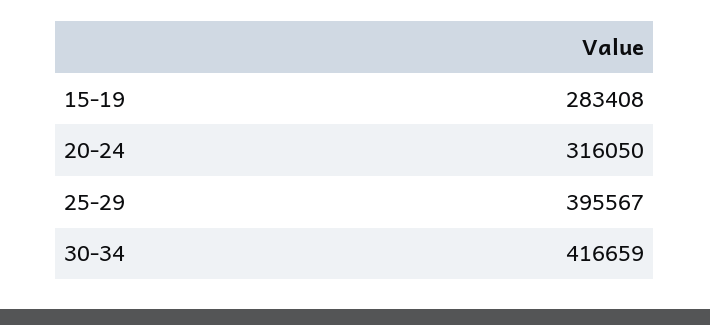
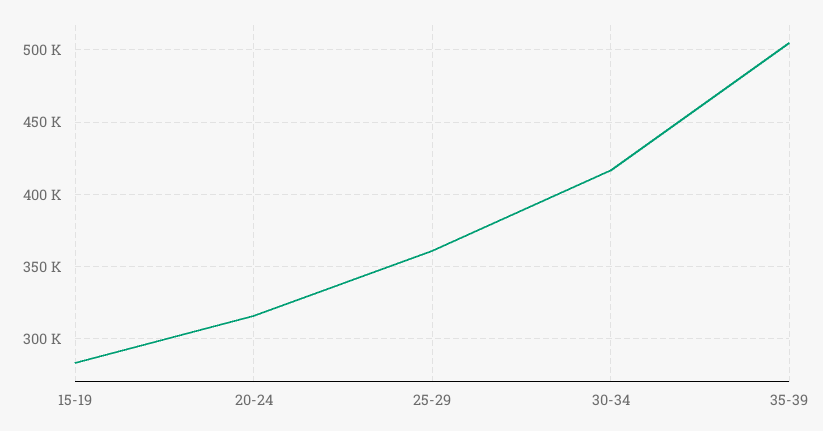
25-29: 395567 -> 360000
35-39: none -> 505000

